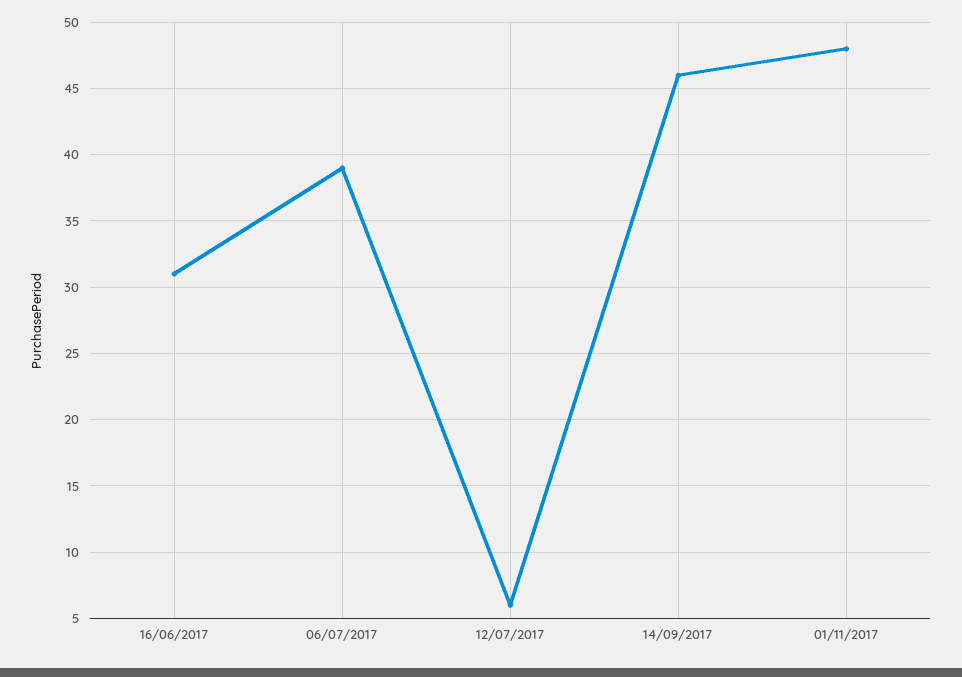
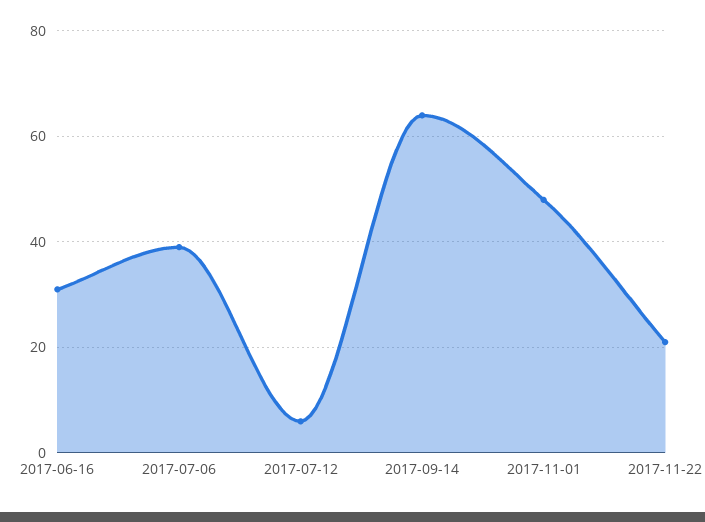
14/09/2017: 46 -> 65
2017-11-22: none -> 20

